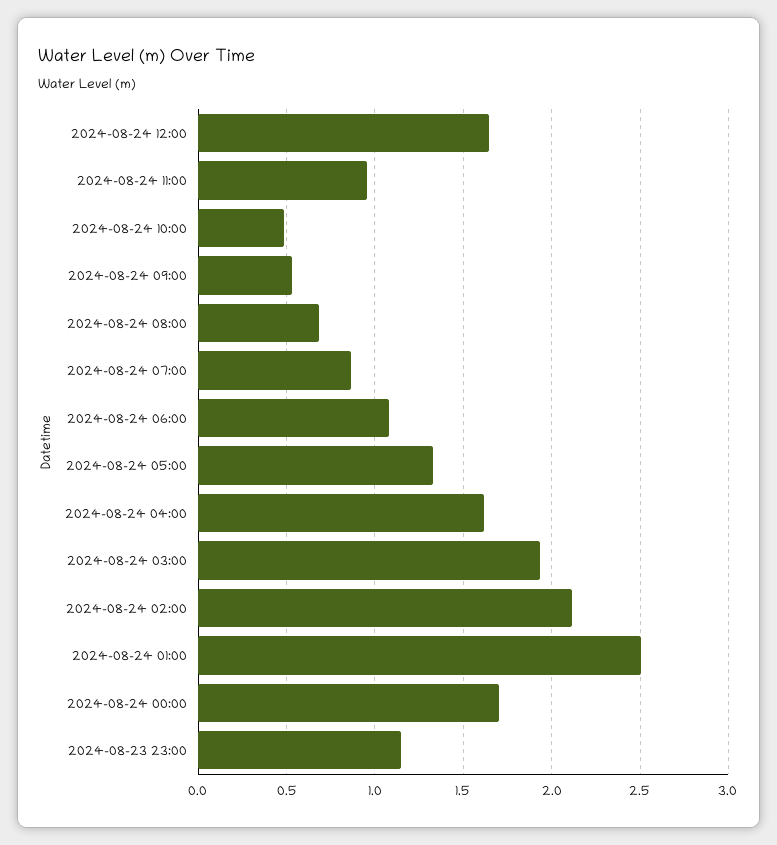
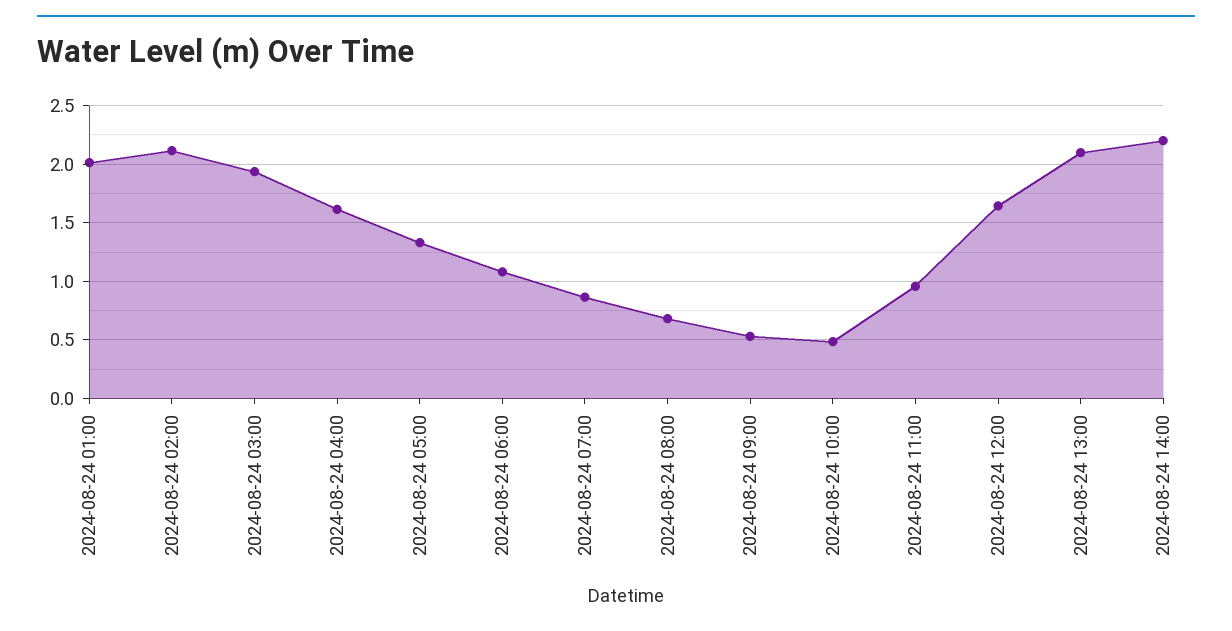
2024-08-24 01:00: 2.5 -> 2
2024-08-24 00:00: 1.7 -> none
2024-08-23 23:00: 1.15 -> none
2024-08-24 13:00: none -> 2.1
2024-08-24 14:00: none -> 2.2

